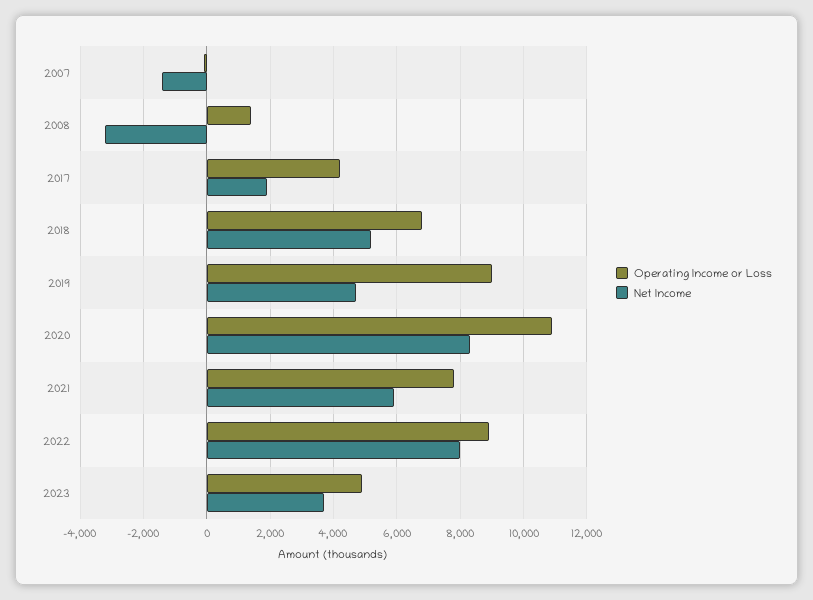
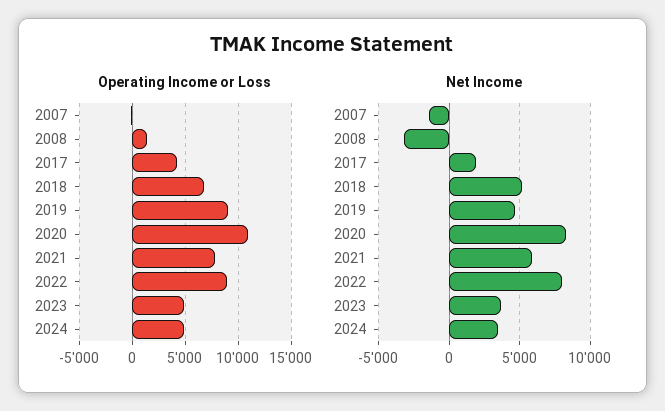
Operating Income or Loss, 2024: none -> 5000
Net Income, 2024: none -> 3500

